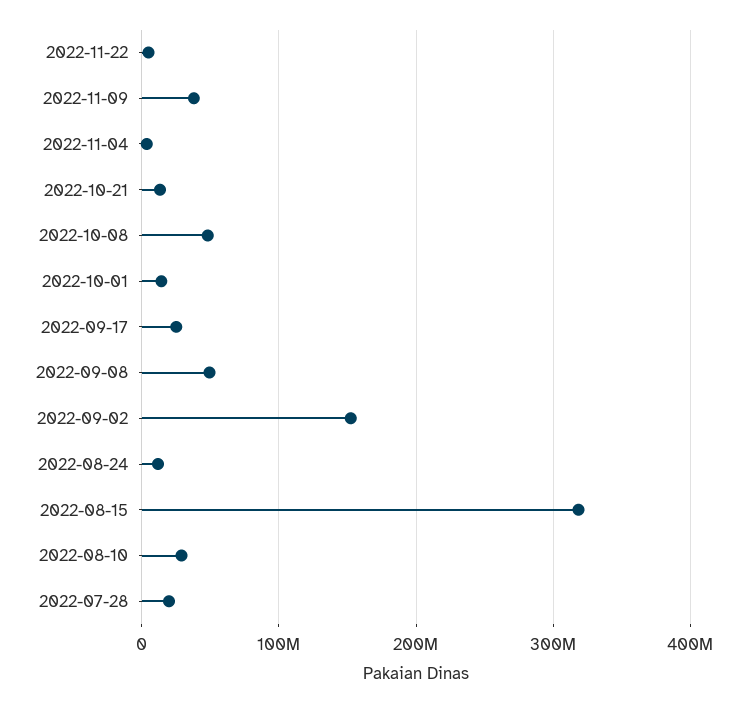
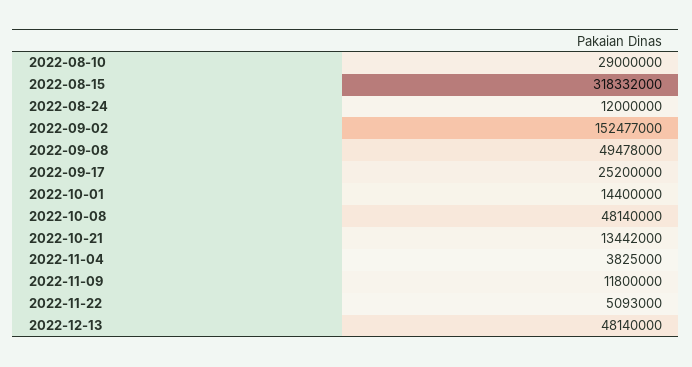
2022-11-09: 40000000 -> 11800000
2022-07-28: 20000000 -> none
2022-12-13: none -> 48140000

